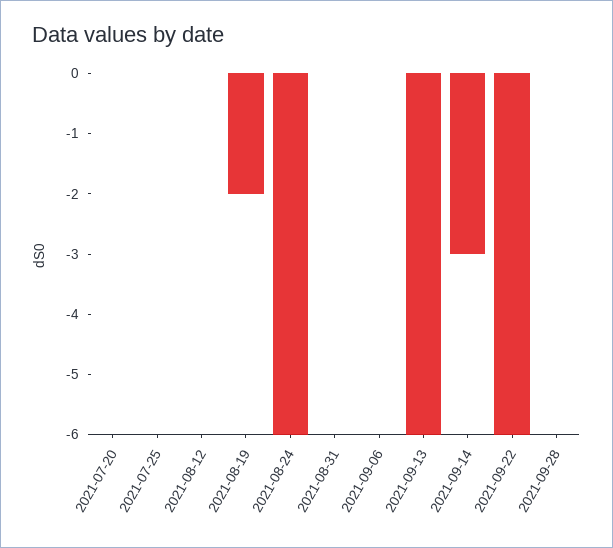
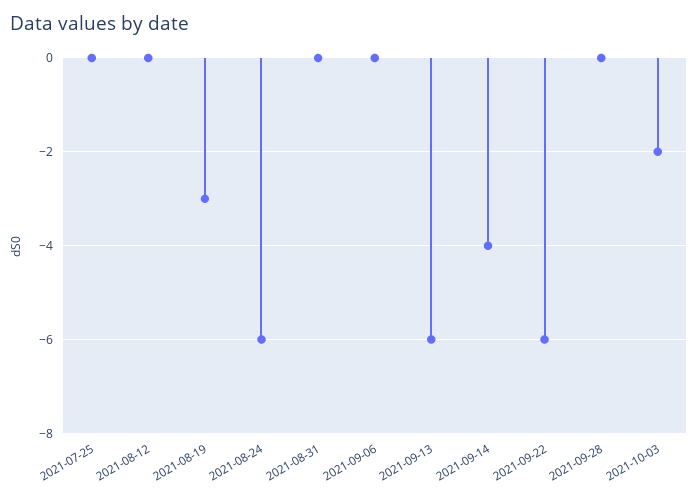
2021-07-20: 0 -> none
2021-08-19: -2 -> -3
2021-09-14: -3 -> -4
2021-10-03: none -> -2

